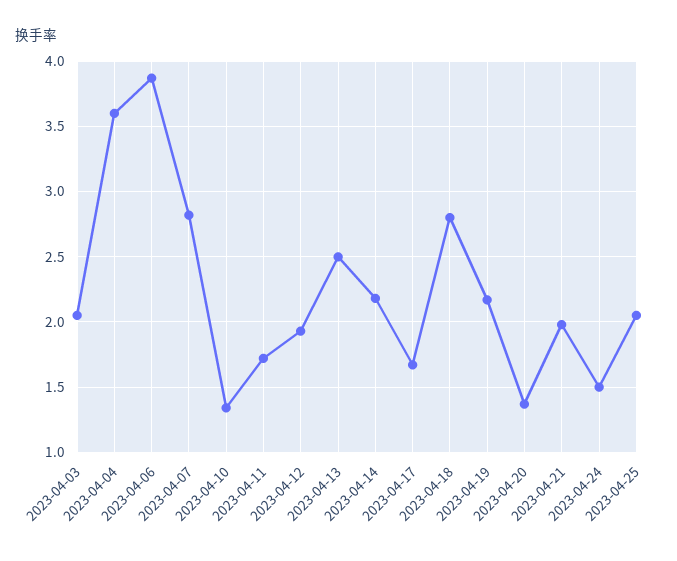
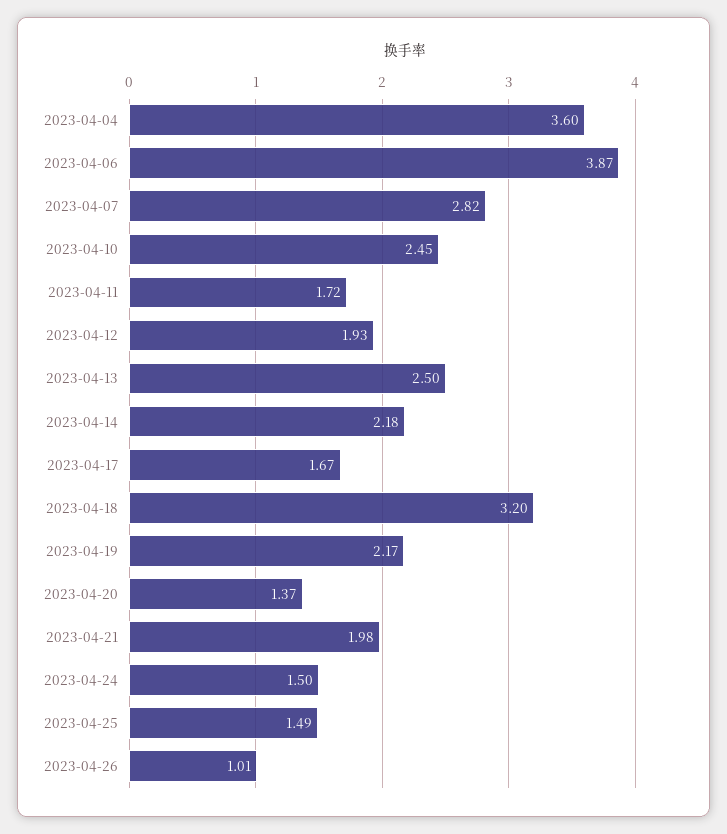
2023-04-03: 2.05 -> none
2023-04-10: 1.35 -> 2.45
2023-04-18: 2.8 -> 3.2
2023-04-25: 2.05 -> 1.49
2023-04-26: none -> 1.01

